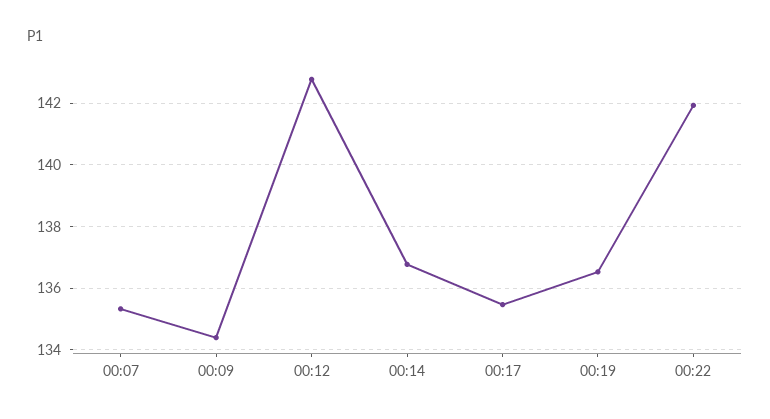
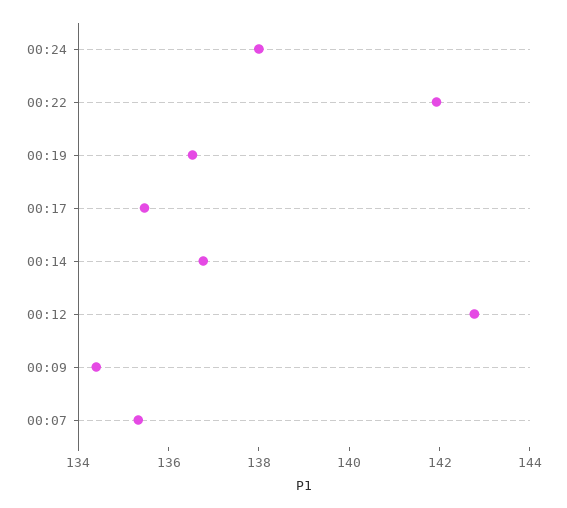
00:24: none -> 138

